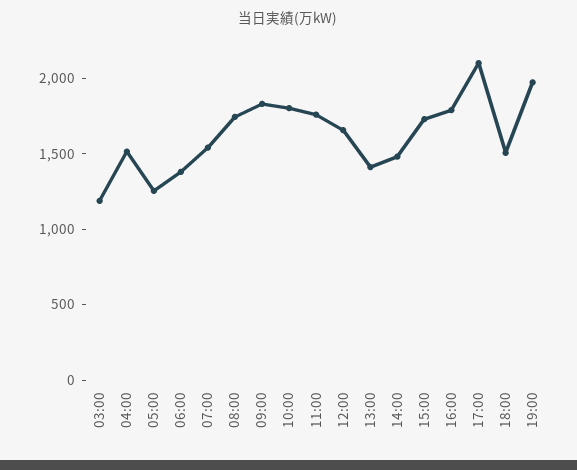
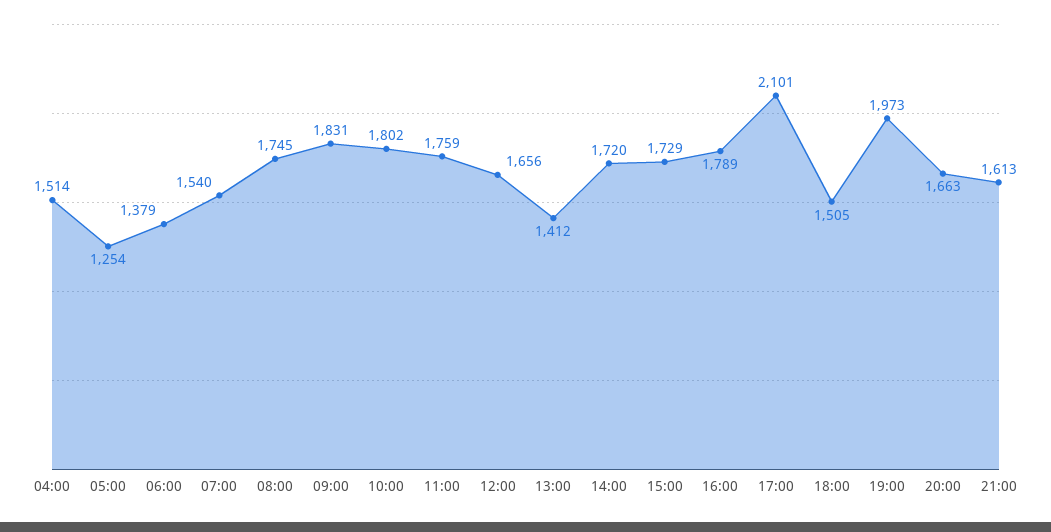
03:00: 1200 -> none
14:00: 1500 -> 1720
20:00: none -> 1663
21:00: none -> 1613

